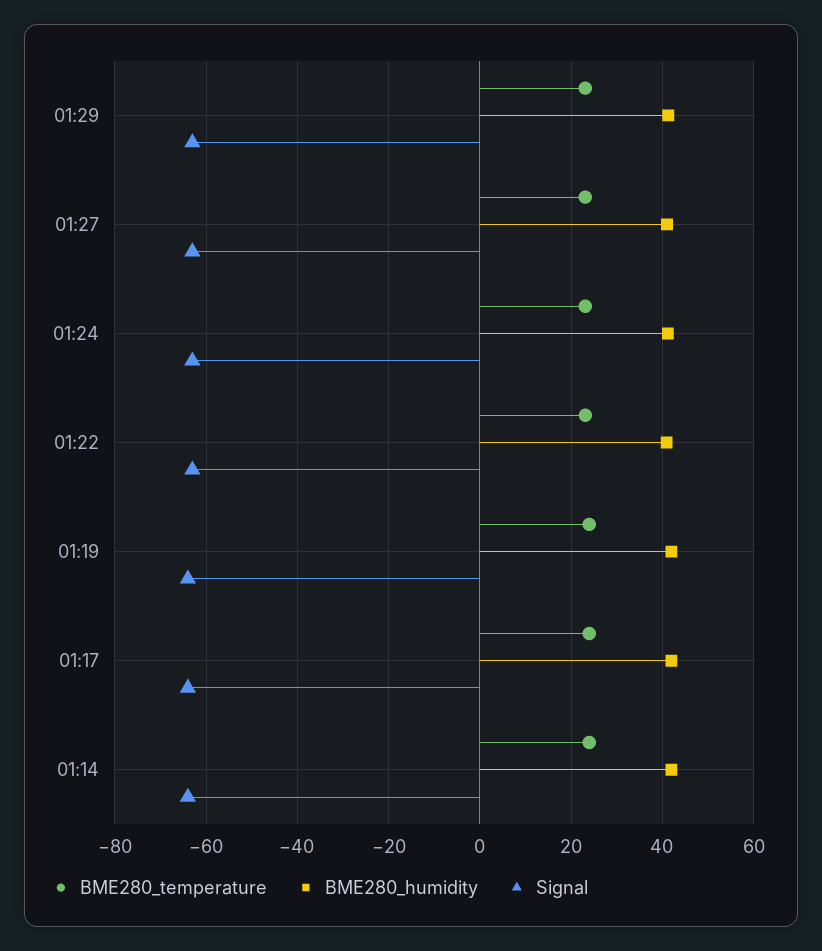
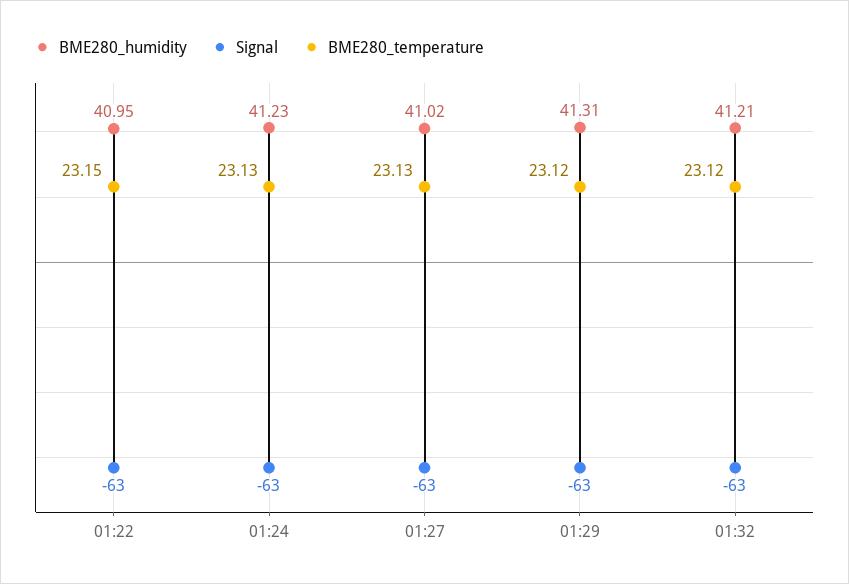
BME280_temperature, 01:19: 24 -> none
BME280_humidity, 01:19: 42 -> none
Signal, 01:19: -64 -> none
BME280_temperature, 01:17: 24 -> none
BME280_humidity, 01:17: 42 -> none
Signal, 01:17: -64 -> none
BME280_temperature, 01:14: 24 -> none
BME280_humidity, 01:14: 42 -> none
Signal, 01:14: -64 -> none
BME280_humidity, 01:32: none -> 41.21
Signal, 01:32: none -> -63
BME280_temperature, 01:32: none -> 23.12

